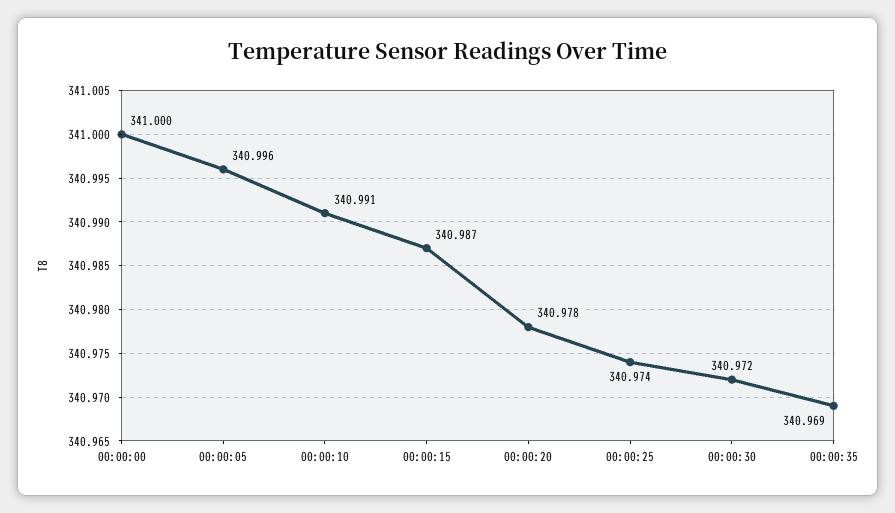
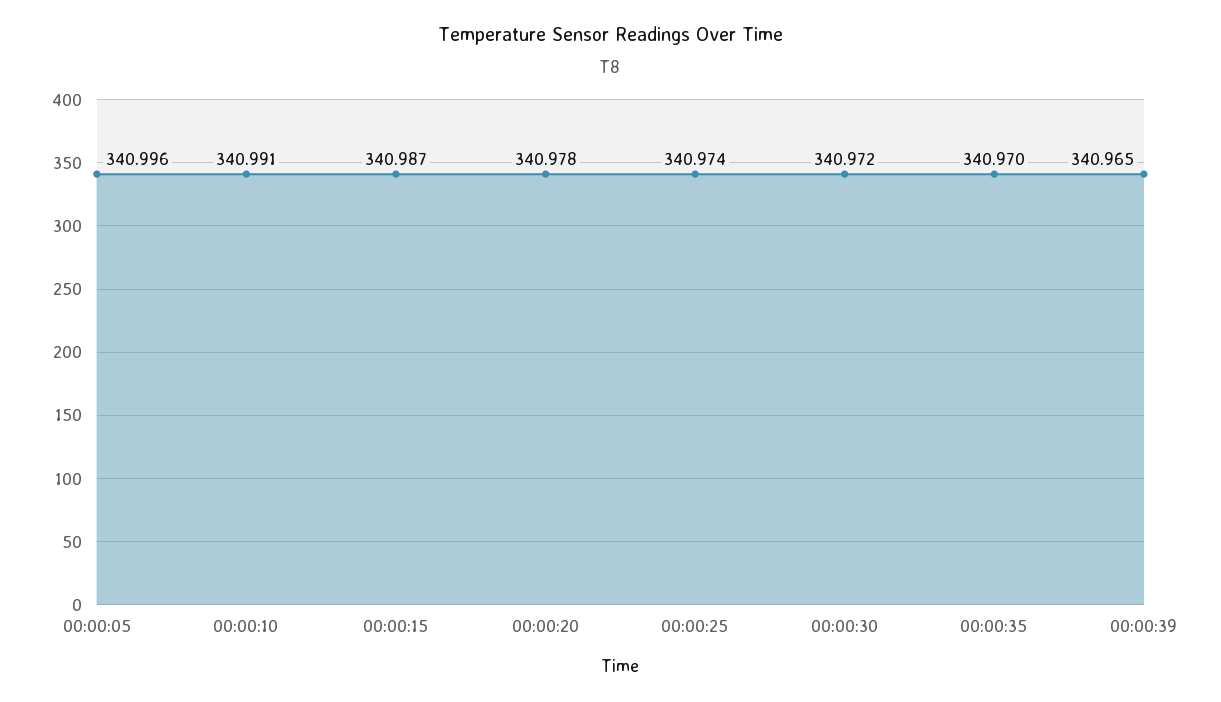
00:00:00: 341 -> none
00:00:35: 340.969 -> 340.97
00:00:39: none -> 340.965

